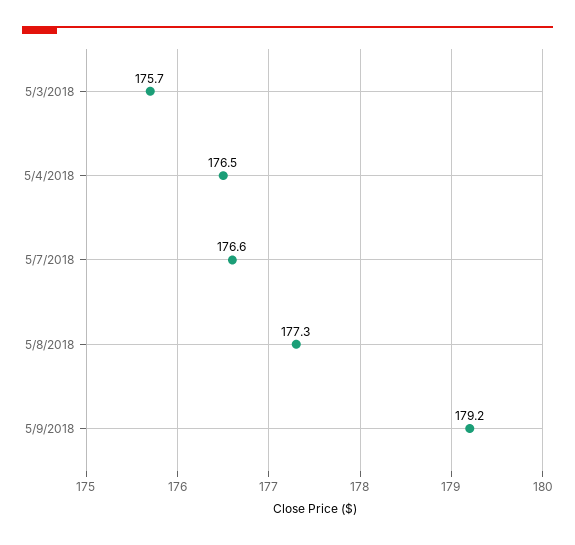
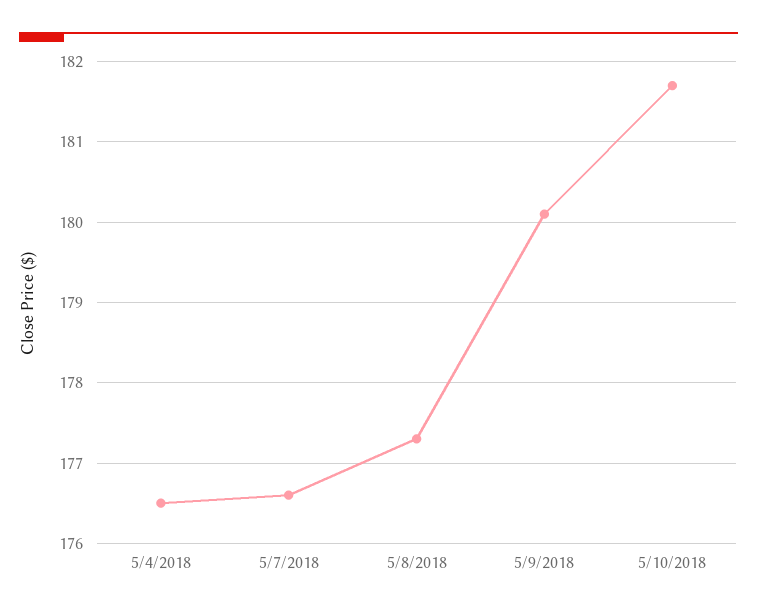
5/3/2018: 175.7 -> none
5/9/2018: 179.2 -> 180.1
5/10/2018: none -> 181.7

